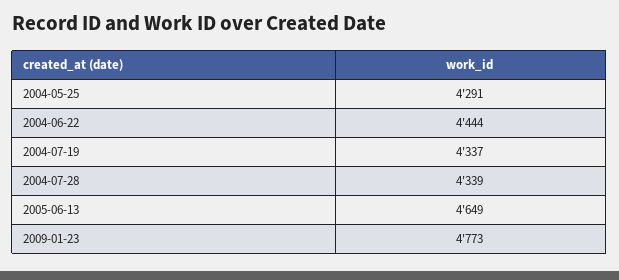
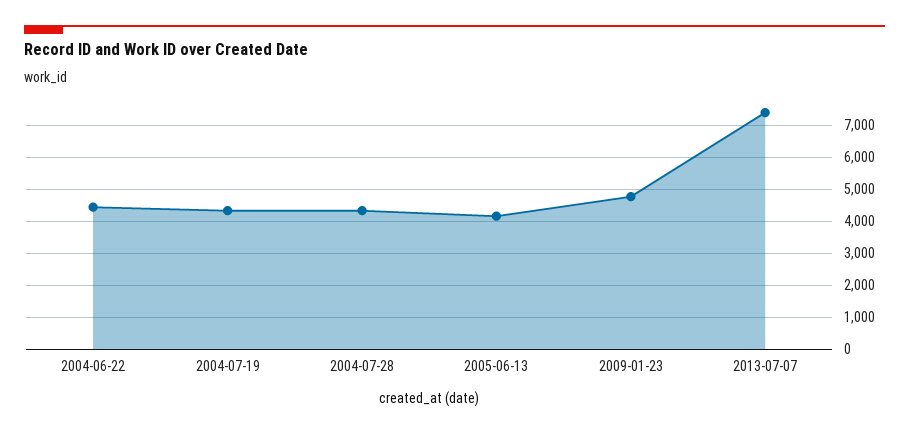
2004-05-25: 4291 -> none
2005-06-13: 4649 -> 4200
2013-07-07: none -> 7400

